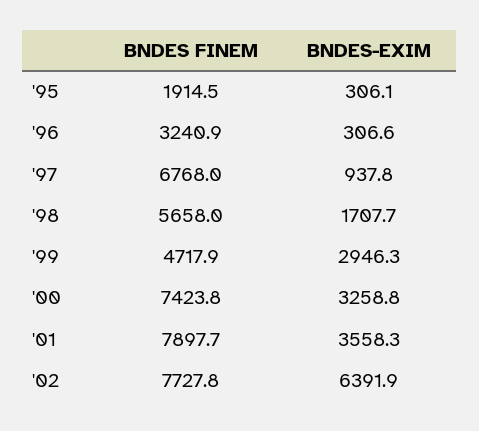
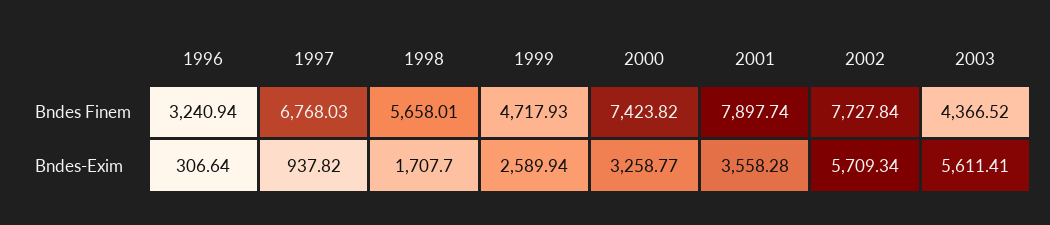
BNDES FINEM, '95: 1914.5 -> none
BNDES-EXIM, '95: 306.1 -> none
BNDES-EXIM, '99: 2946.3 -> 2589.94
BNDES-EXIM, '02: 6391.9 -> 5709.34
BNDES FINEM, 2003: none -> 4366.52
BNDES-EXIM, 2003: none -> 5611.41

